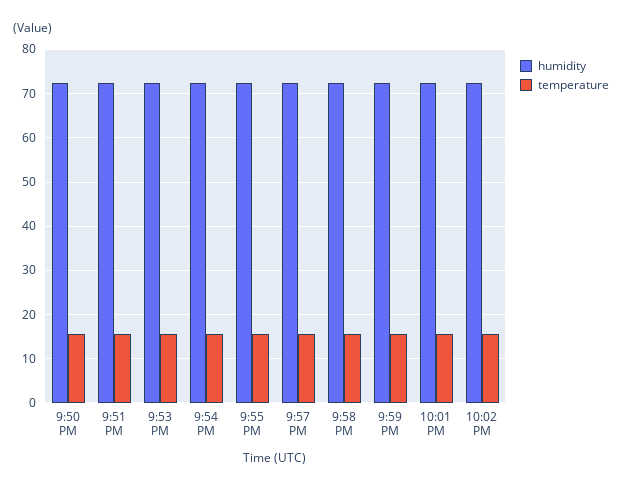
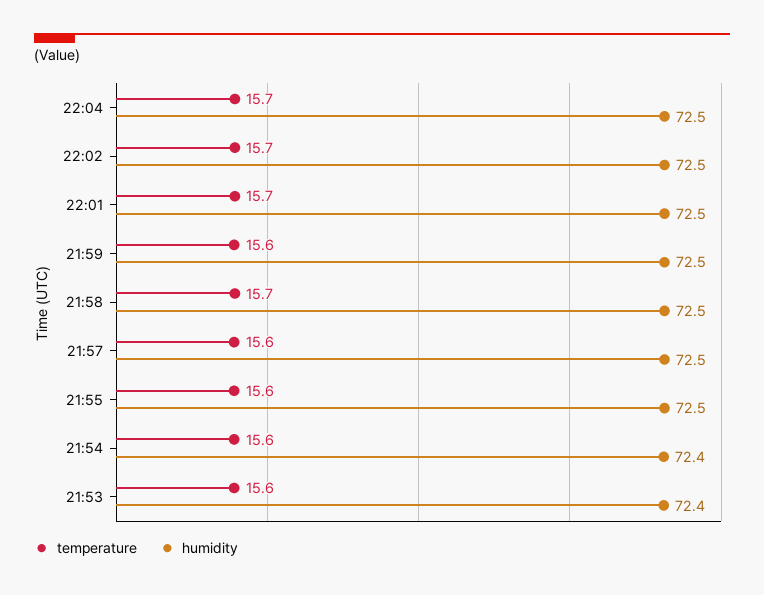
humidity, 9:50 PM: 72 -> none
temperature, 9:50 PM: 16 -> none
humidity, 9:51 PM: 72 -> none
temperature, 9:51 PM: 16 -> none
temperature, 22:04: none -> 15.7
humidity, 22:04: none -> 72.5

